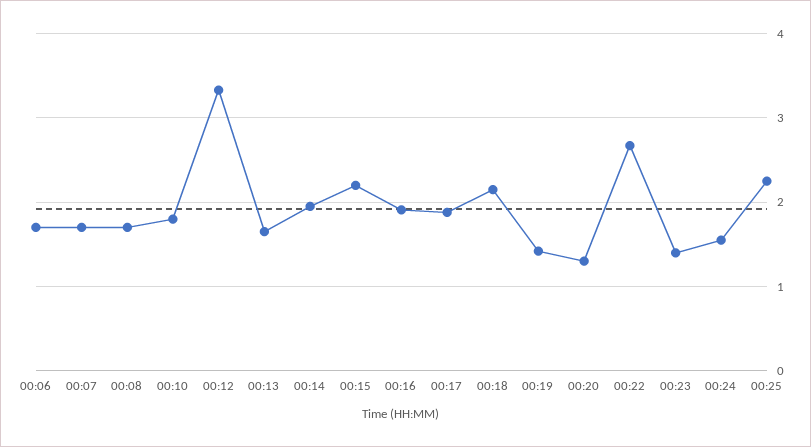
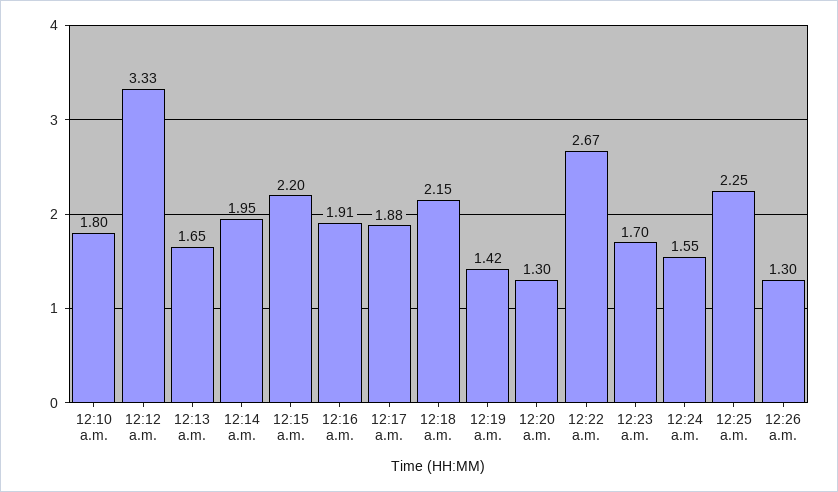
00:06: 1.7 -> none
00:07: 1.7 -> none
00:08: 1.7 -> none
00:23: 1.4 -> 1.7
12:26 a.m.: none -> 1.3

